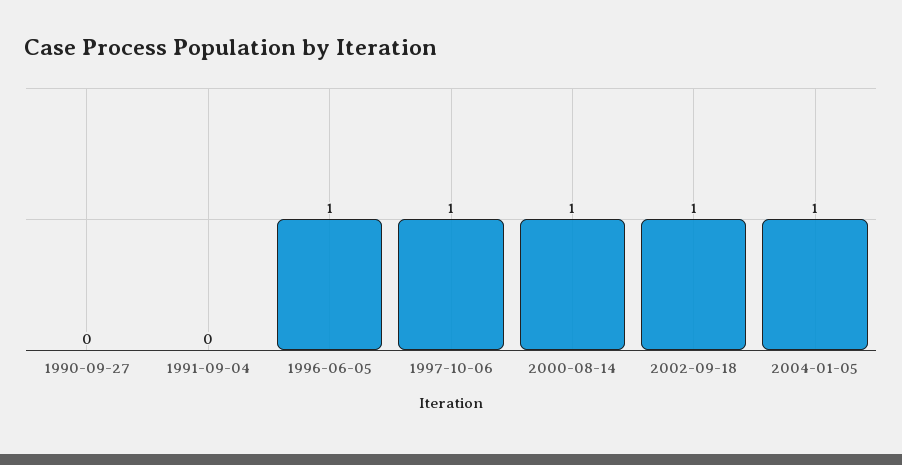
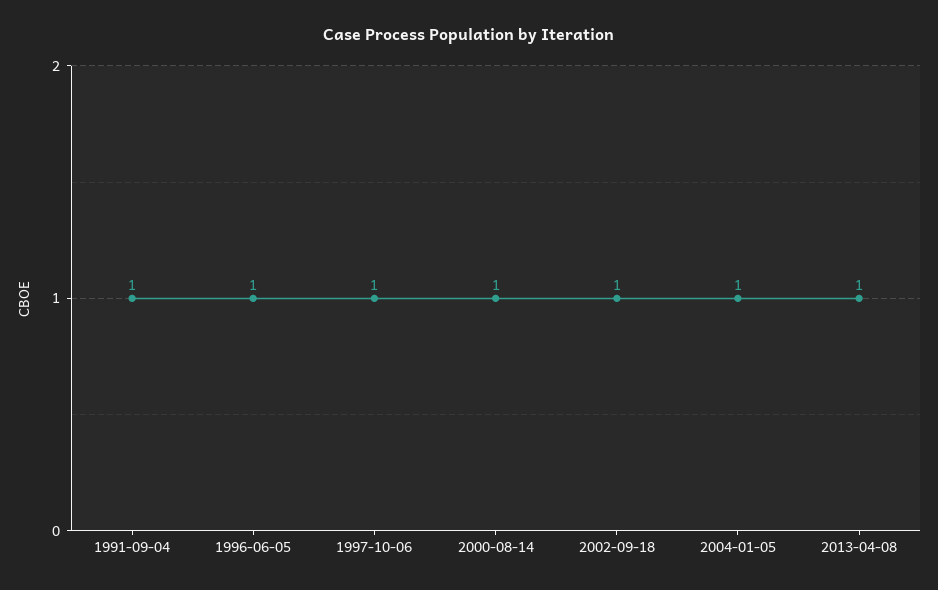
1990-09-27: 0 -> none
1991-09-04: 0 -> 1
2013-04-08: none -> 1

